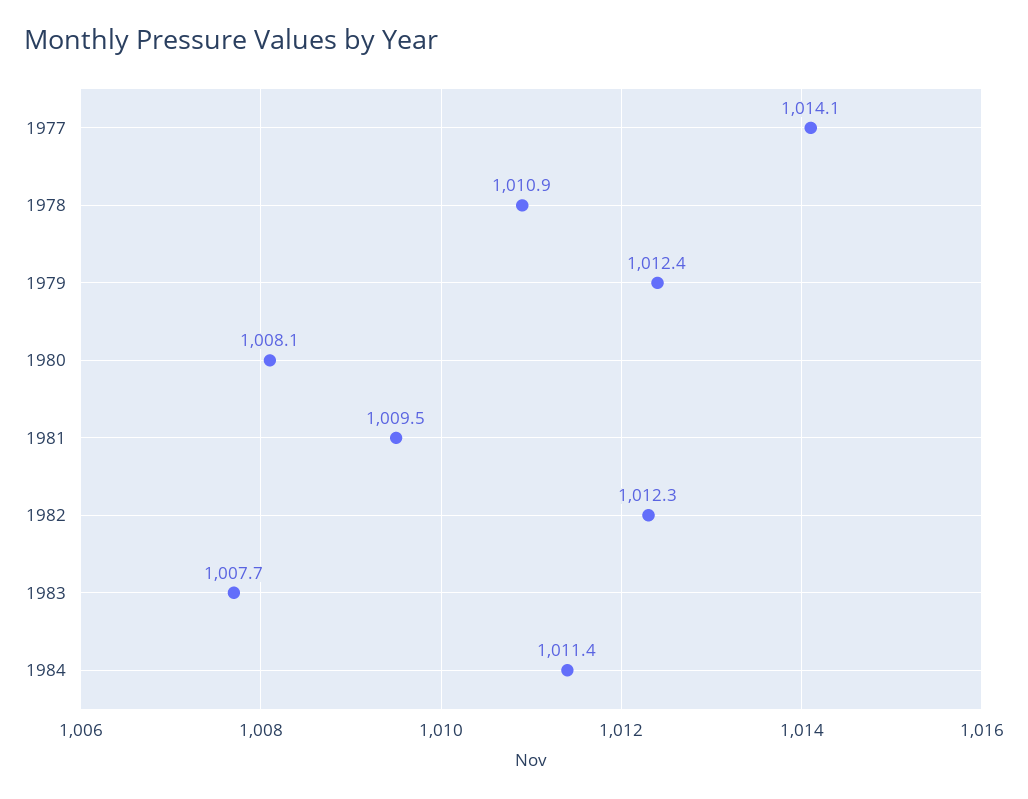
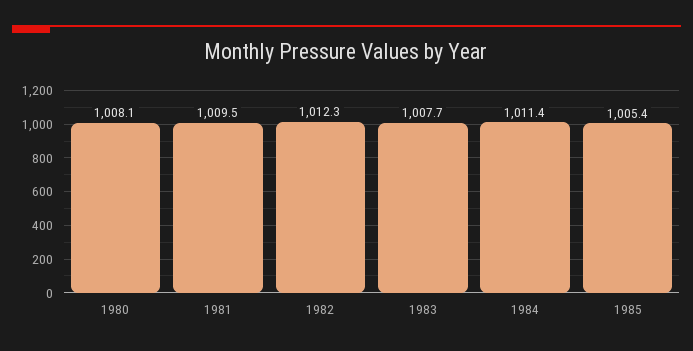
1977: 1014.1 -> none
1978: 1010.9 -> none
1979: 1012.4 -> none
1985: none -> 1005.4

